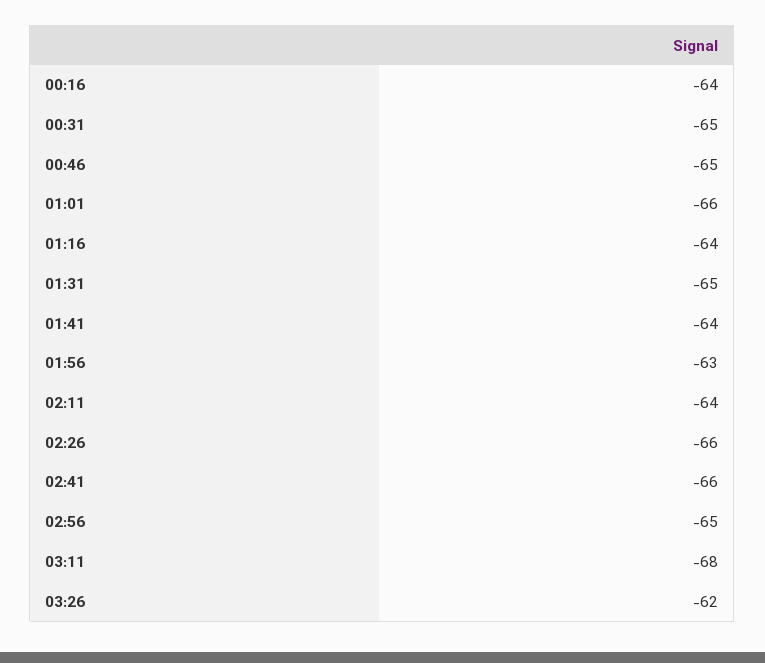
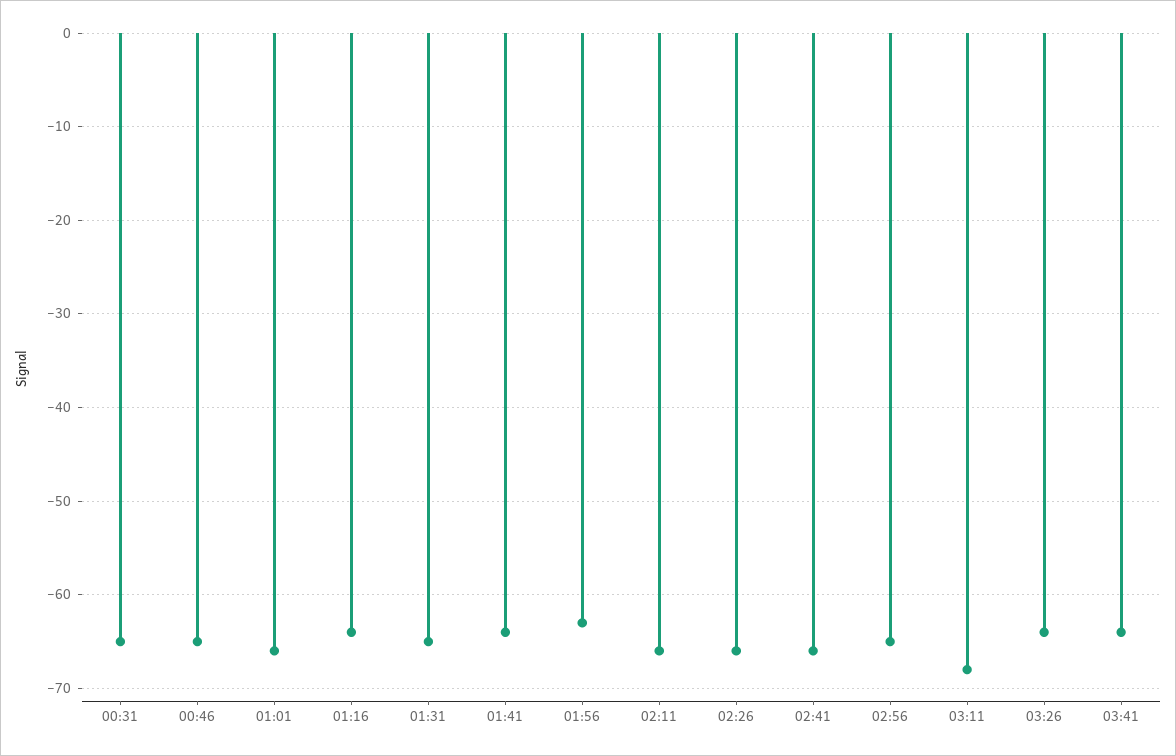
00:16: -64 -> none
02:11: -64 -> -66
03:26: -62 -> -64
03:41: none -> -64

